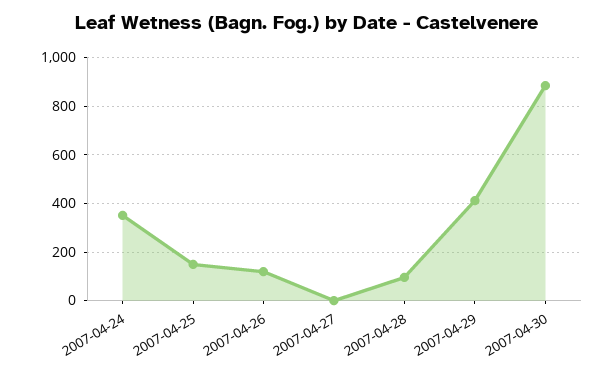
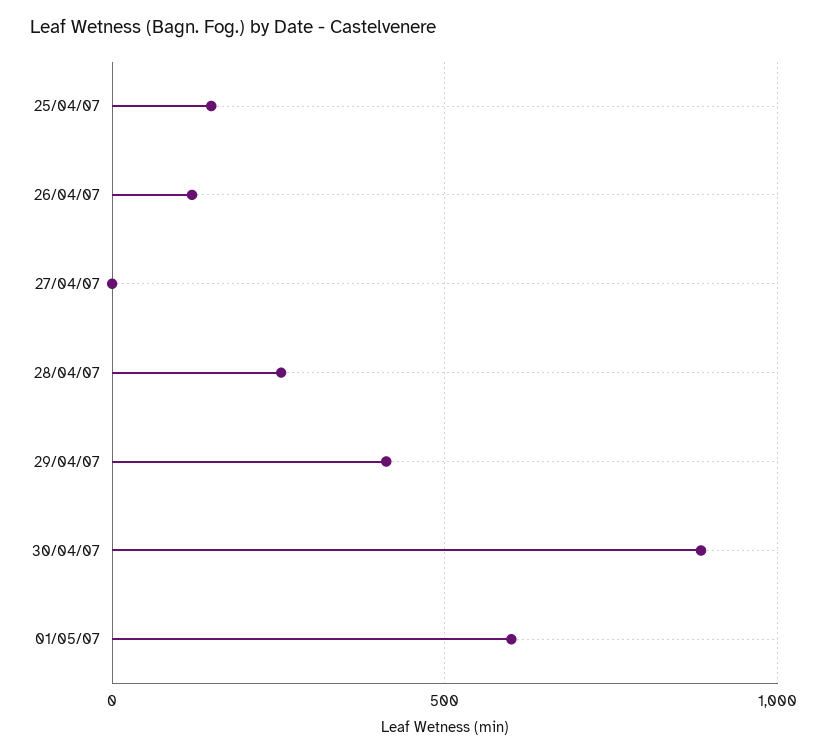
2007-04-24: 350 -> none
2007-04-28: 100 -> 250
01/05/07: none -> 600

